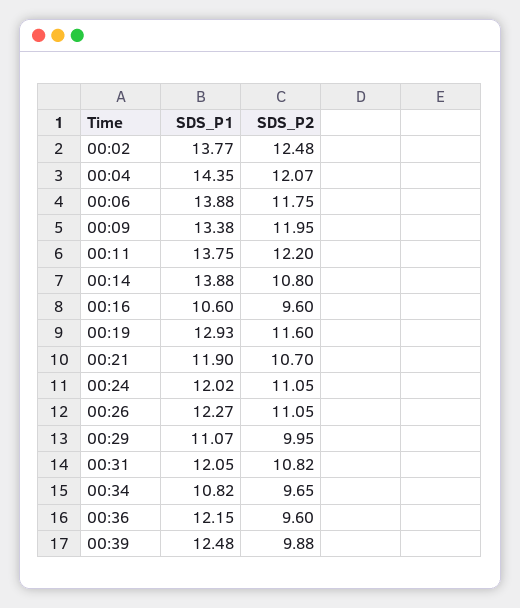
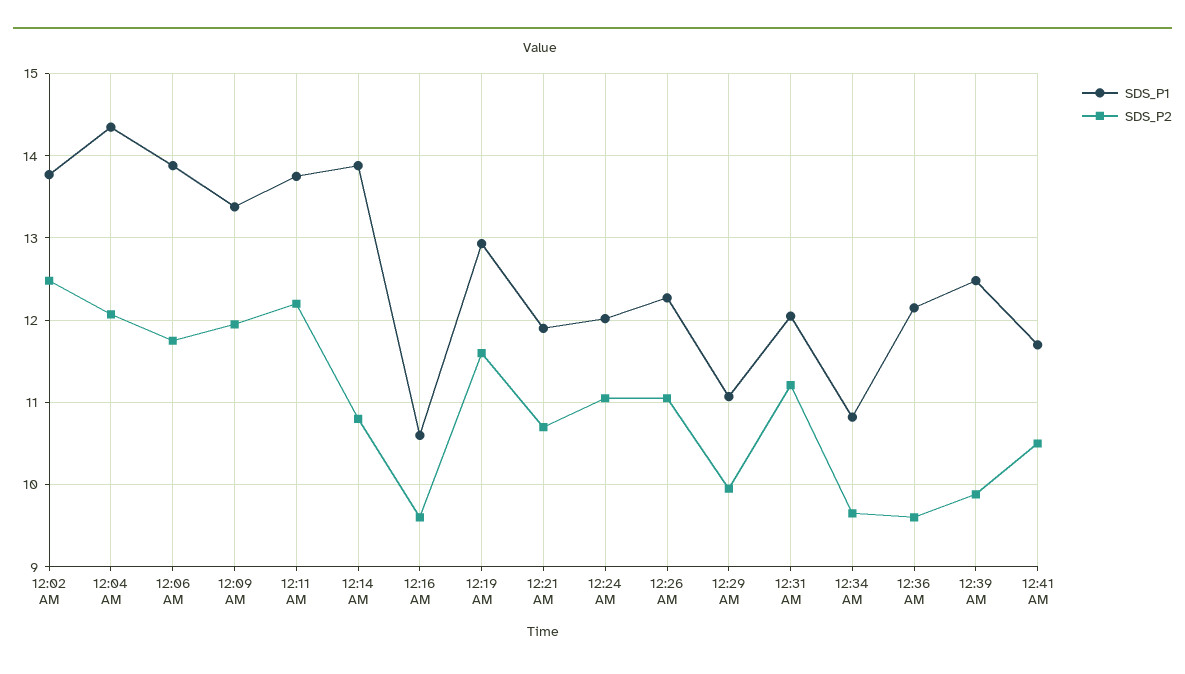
SDS_P2, 00:31: 10.82 -> 11.2
SDS_P1, 12:41 AM: none -> 11.7
SDS_P2, 12:41 AM: none -> 10.5

